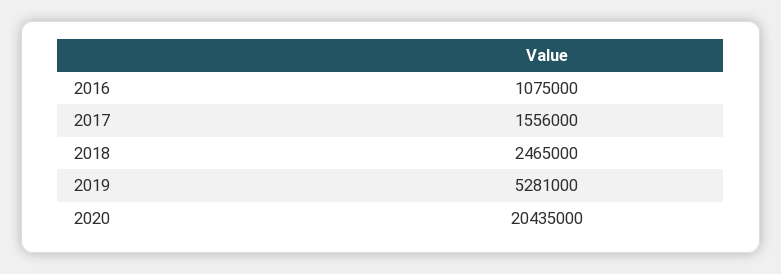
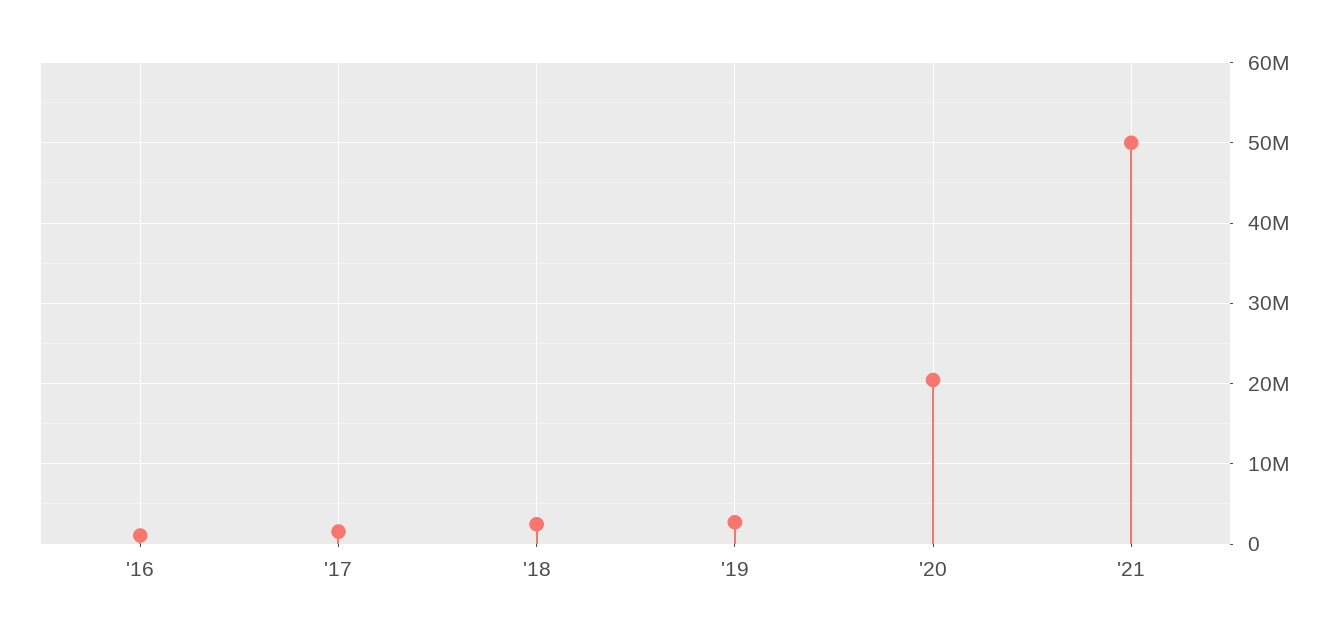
2019: 5281000 -> 3000000
'21: none -> 50000000

